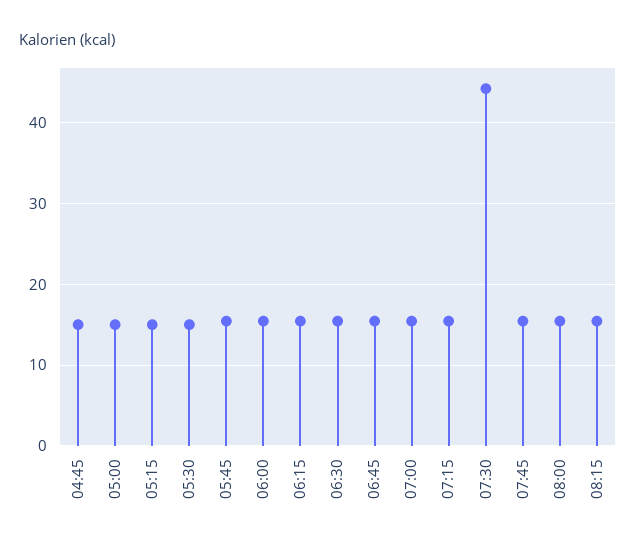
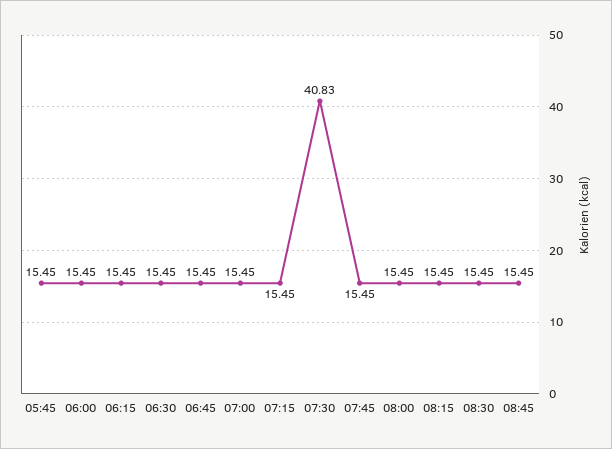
04:45: 15 -> none
05:00: 15 -> none
05:15: 15 -> none
05:30: 15 -> none
07:30: 44 -> 40.83
08:30: none -> 15.45
08:45: none -> 15.45

